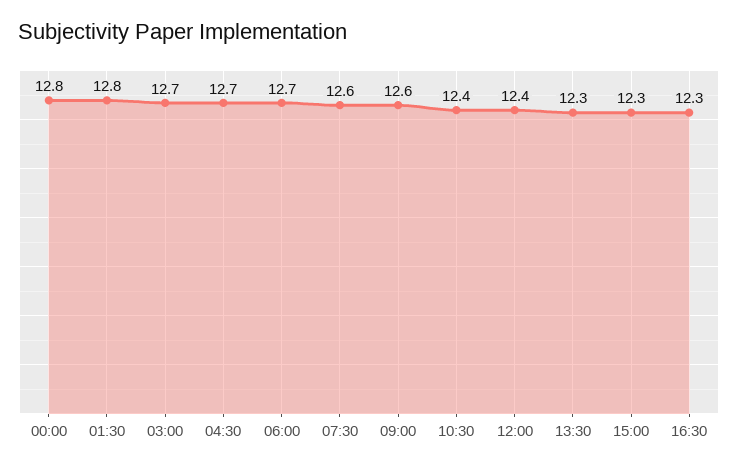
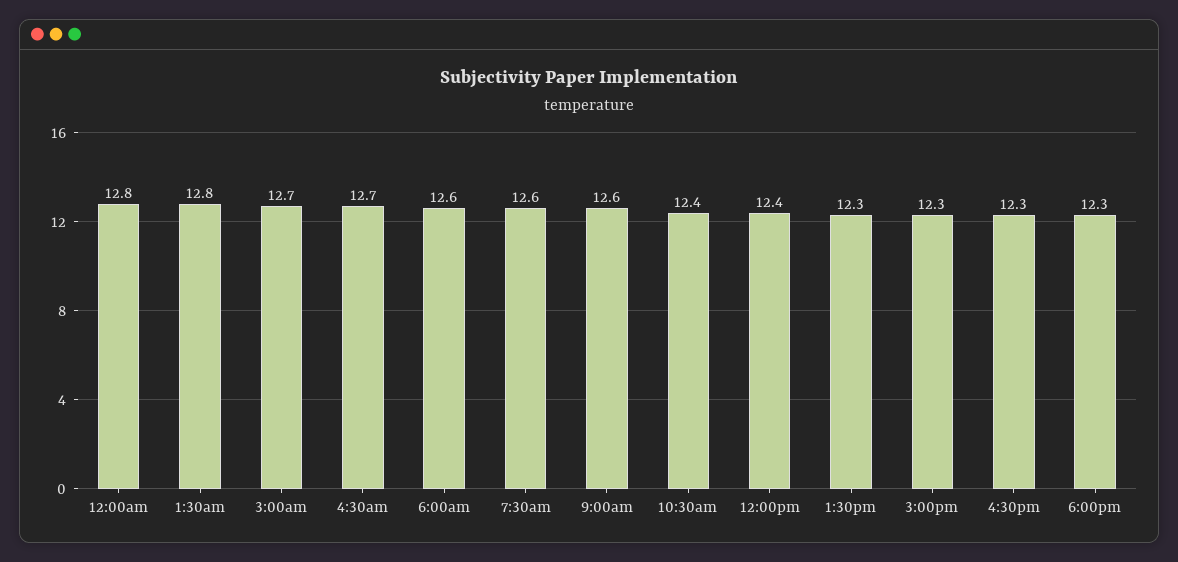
06:00: 12.7 -> 12.6
6:00pm: none -> 12.3

